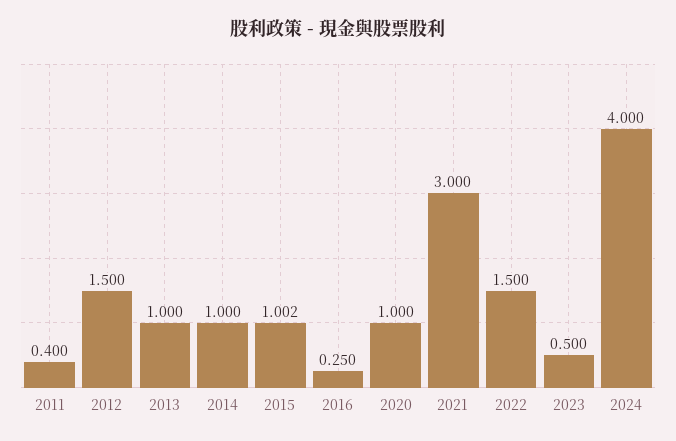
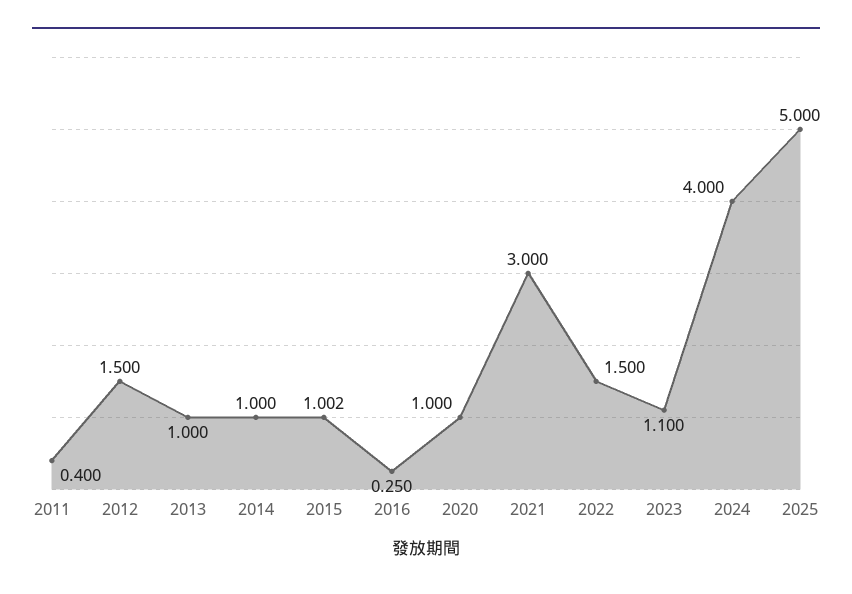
2023: 0.5 -> 1.1
2025: none -> 5

